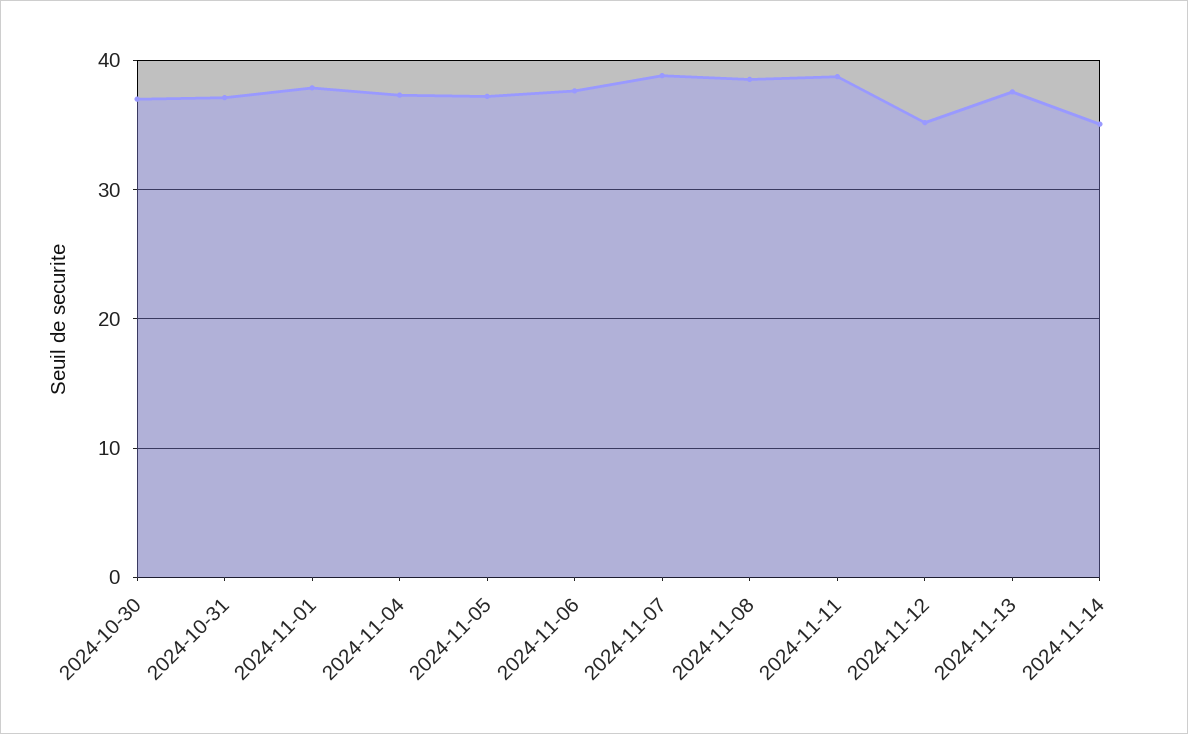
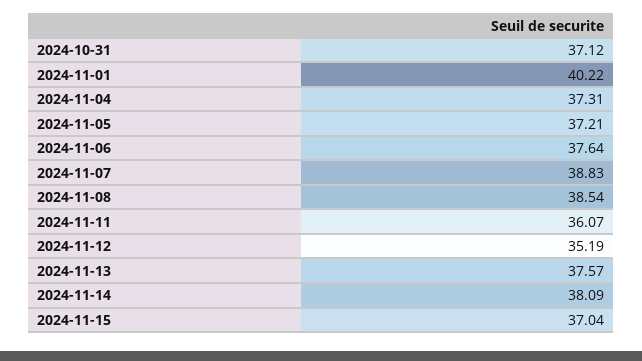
2024-10-30: 37 -> none
2024-11-01: 38 -> 40.22
2024-11-11: 39 -> 36.07
2024-11-14: 35 -> 38.09
2024-11-15: none -> 37.04

